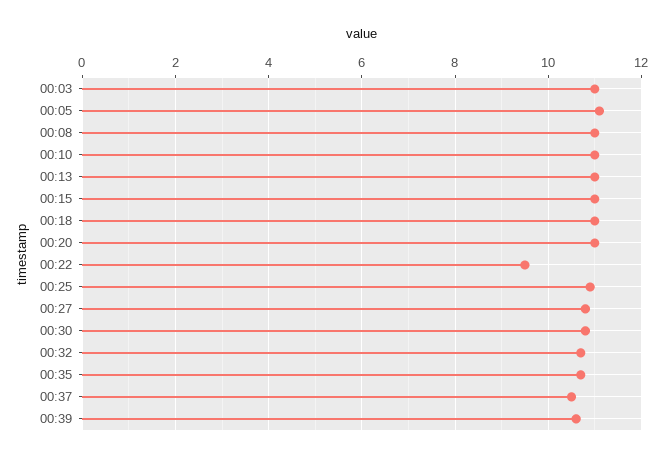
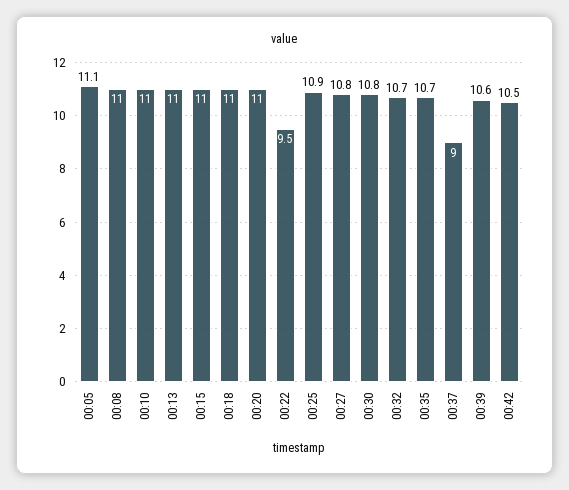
00:03: 11 -> none
00:37: 10.5 -> 9
00:42: none -> 10.5

